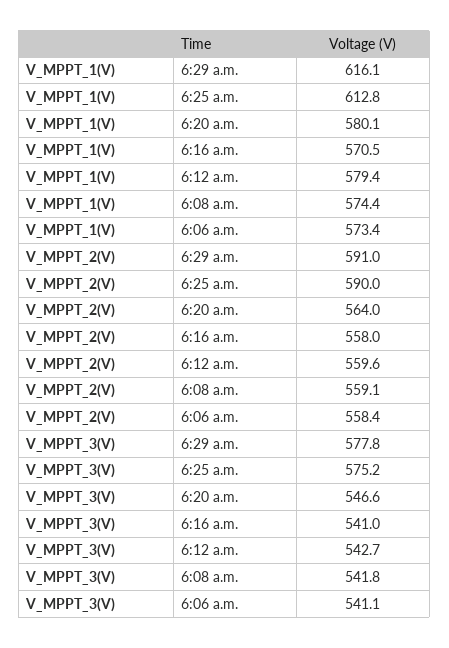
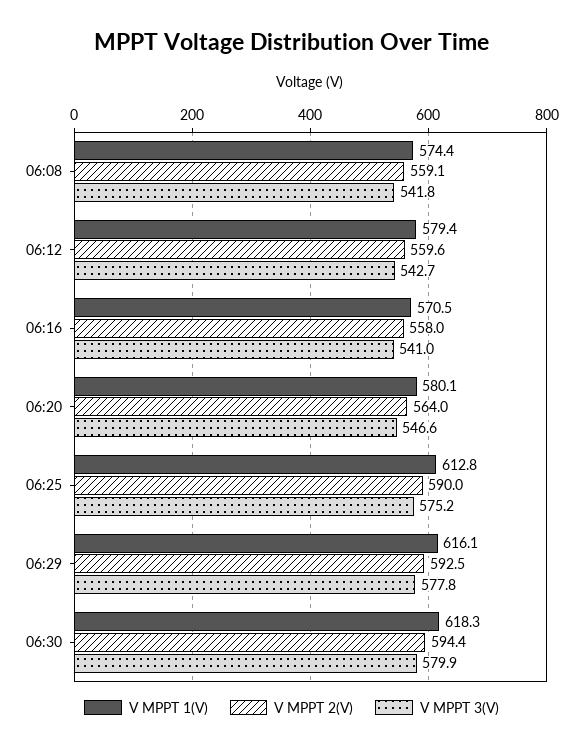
V_MPPT_1(V), 6:06 a.m.: 573.4 -> none
V_MPPT_2(V), 6:29 a.m.: 591 -> 592.5
V_MPPT_2(V), 6:06 a.m.: 558.4 -> none
V_MPPT_3(V), 6:06 a.m.: 541.1 -> none
V_MPPT_1(V), 06:30: none -> 618.3
V_MPPT_2(V), 06:30: none -> 594.4
V_MPPT_3(V), 06:30: none -> 579.9

